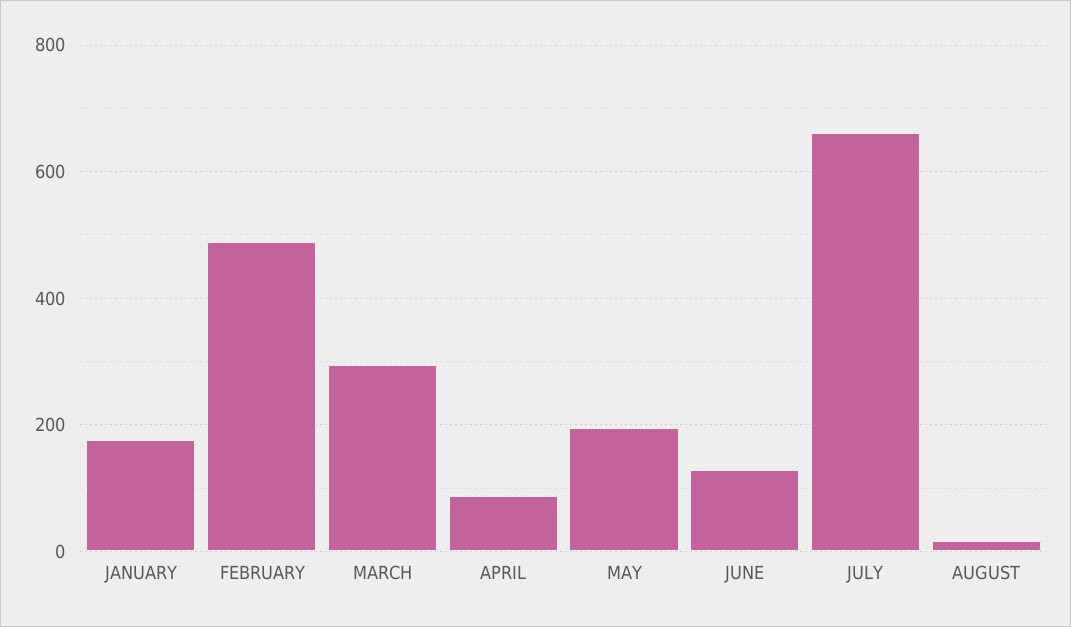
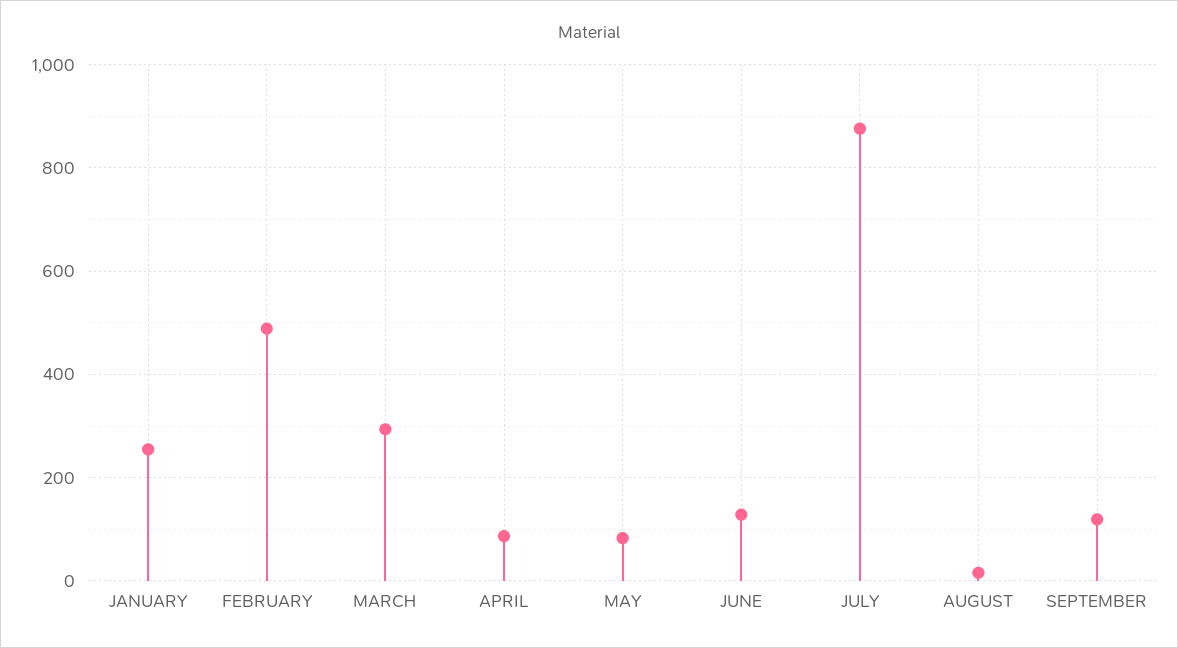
JANUARY: 180 -> 260
MAY: 200 -> 80
JULY: 660 -> 880
SEPTEMBER: none -> 120

